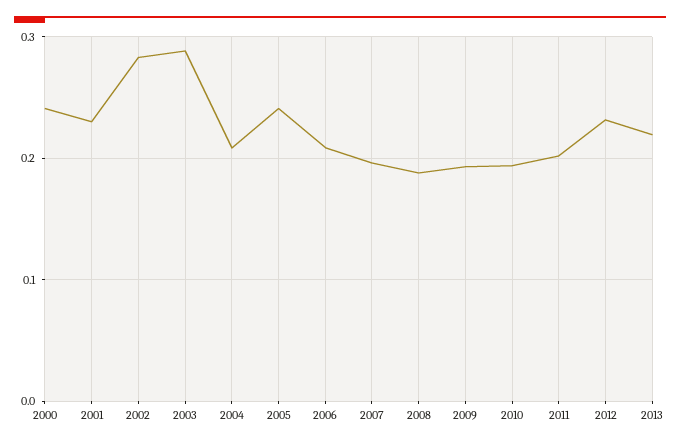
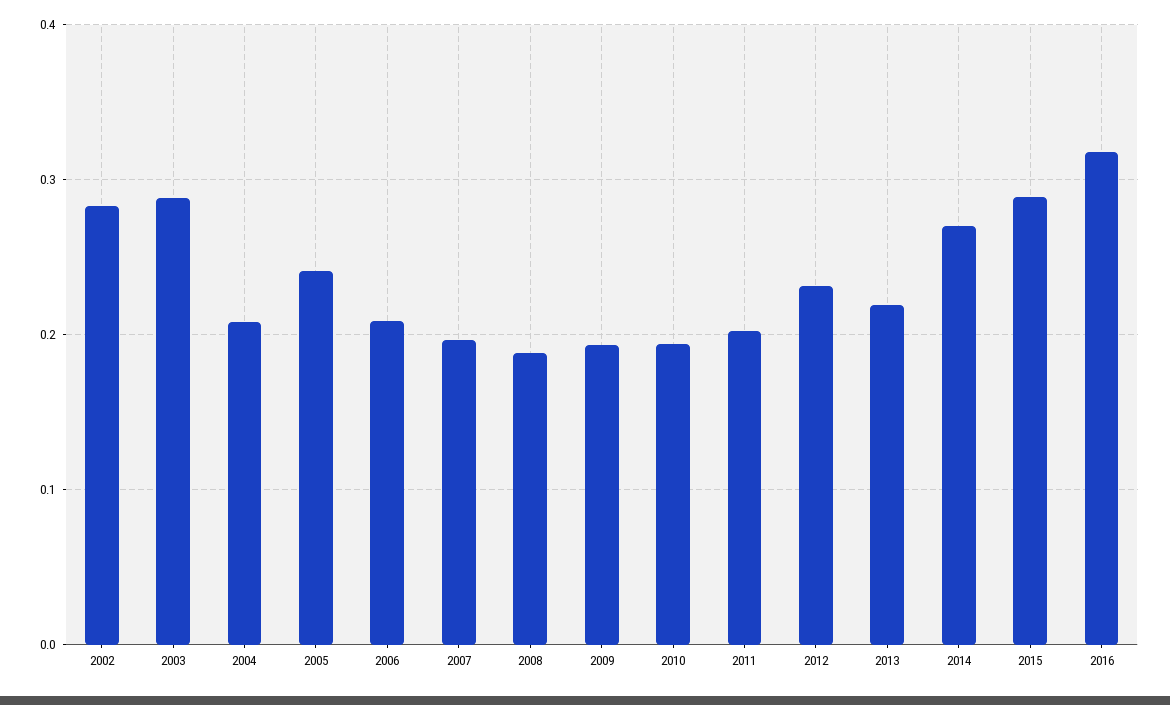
2000: 0.24 -> none
2001: 0.23 -> none
2014: none -> 0.27
2015: none -> 0.29
2016: none -> 0.32

